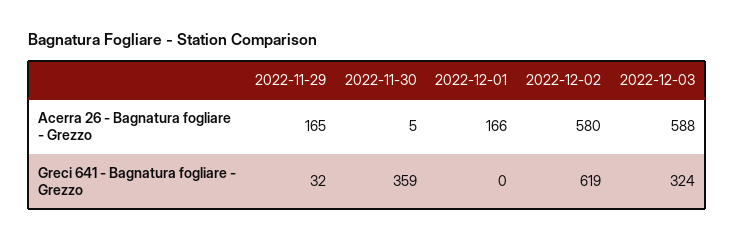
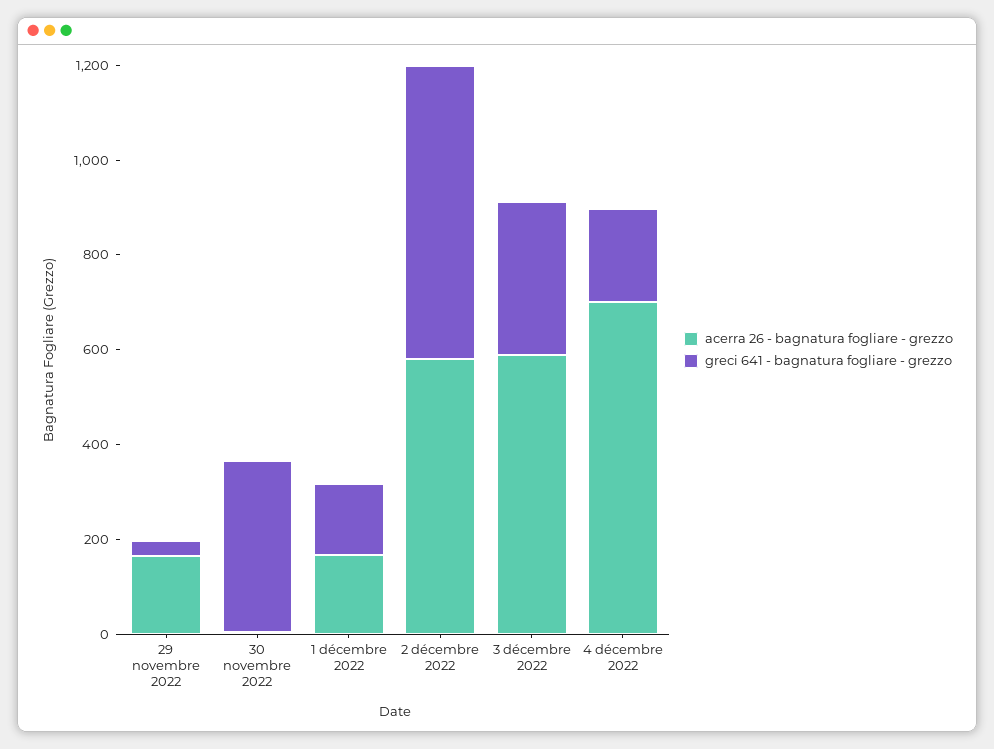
Greci 641 - Bagnatura fogliare - Grezzo, 2022-12-01: 0 -> 150
Acerra 26 - Bagnatura fogliare - Grezzo, 4 décembre 2022: none -> 700
Greci 641 - Bagnatura fogliare - Grezzo, 4 décembre 2022: none -> 200

